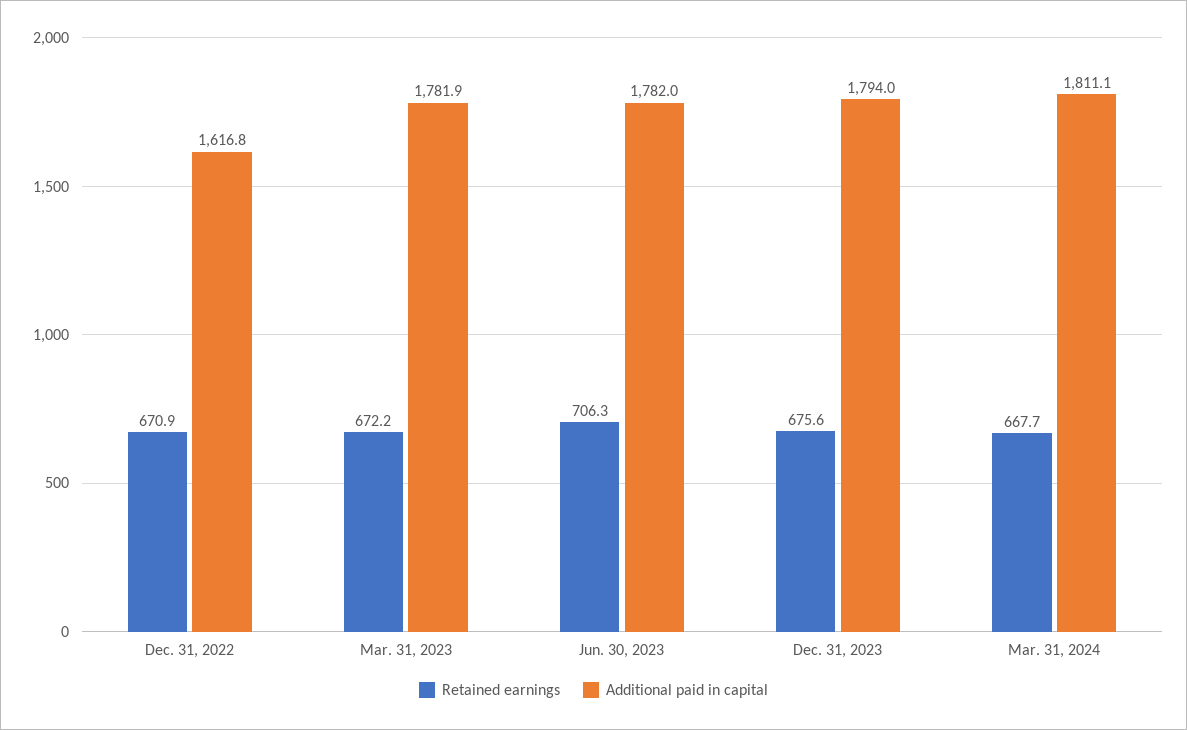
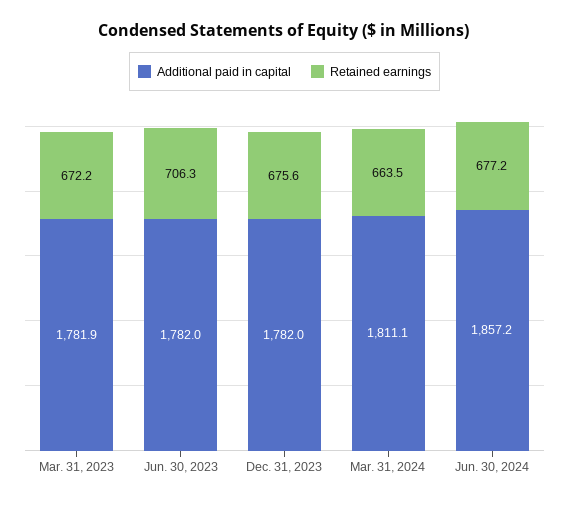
Retained earnings, Dec. 31, 2022: 670.9 -> none
Additional paid in capital, Dec. 31, 2022: 1616.8 -> none
Additional paid in capital, Dec. 31, 2023: 1794 -> 1782
Retained earnings, Mar. 31, 2024: 667.7 -> 663.5
Additional paid in capital, Jun. 30, 2024: none -> 1857.2
Retained earnings, Jun. 30, 2024: none -> 677.2

